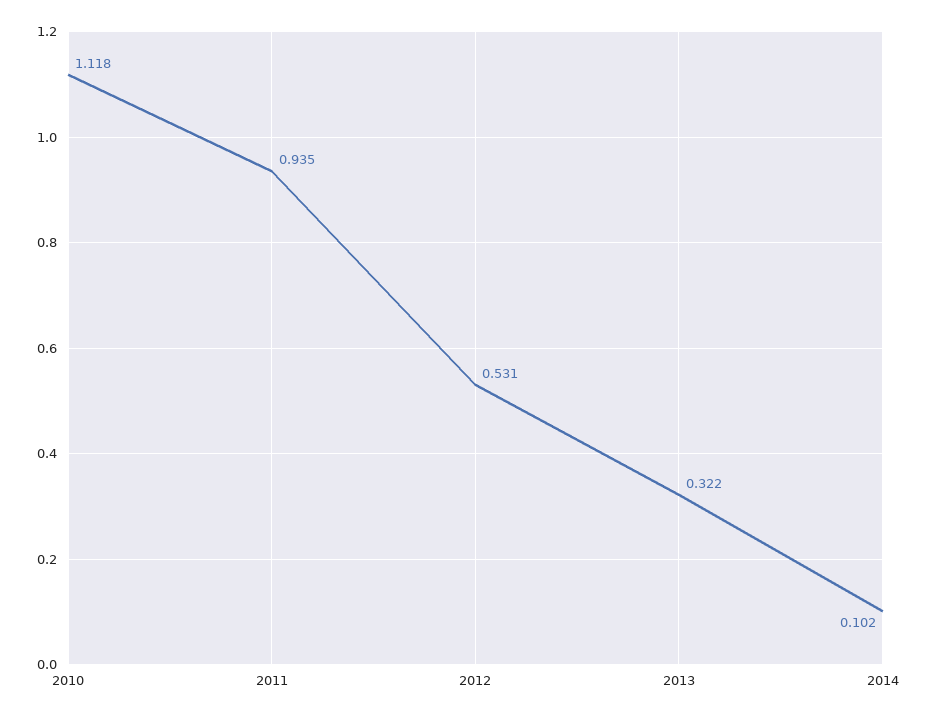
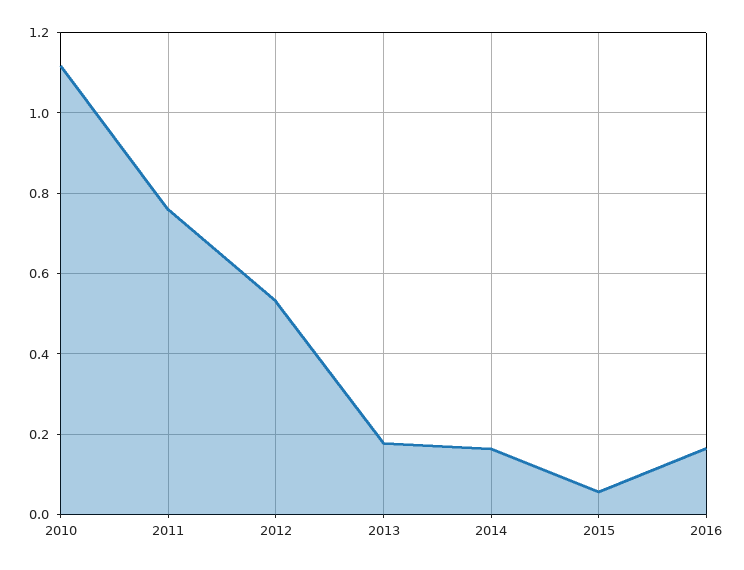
2011: 0.935 -> 0.76
2013: 0.322 -> 0.18
2014: 0.102 -> 0.16
2015: none -> 0.06
2016: none -> 0.16

